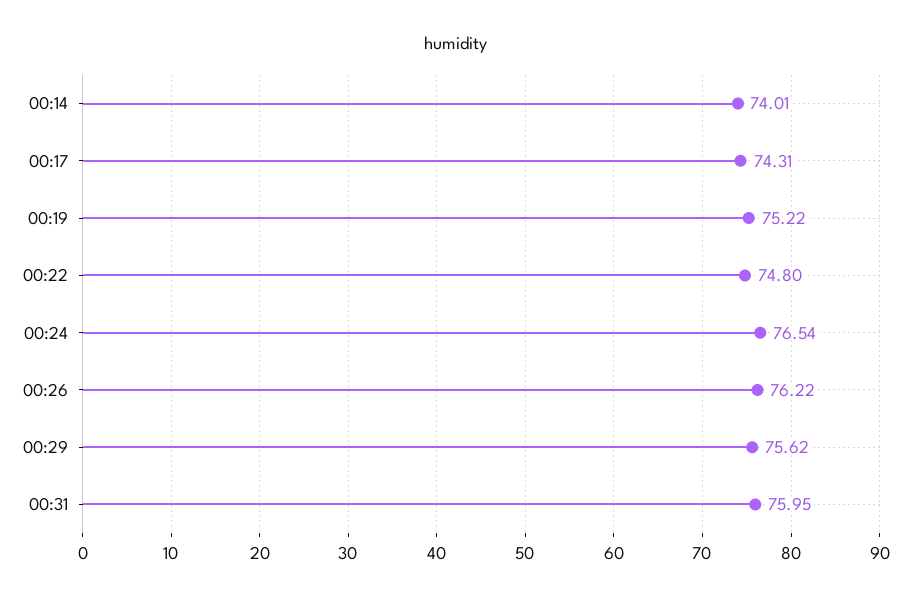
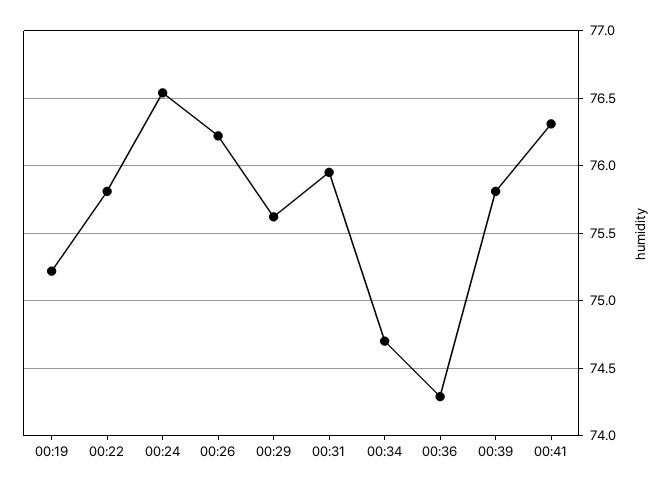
00:14: 74.01 -> none
00:17: 74.31 -> none
00:22: 74.8 -> 75.8
00:34: none -> 74.7
00:36: none -> 74.3
00:39: none -> 75.8
00:41: none -> 76.3

